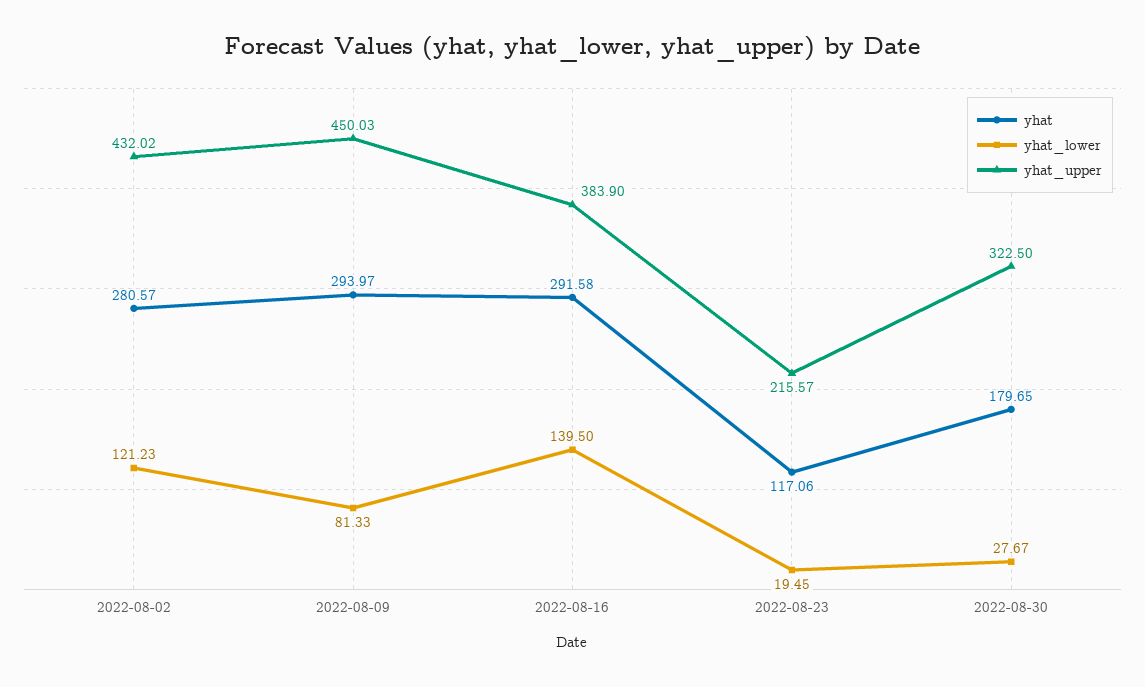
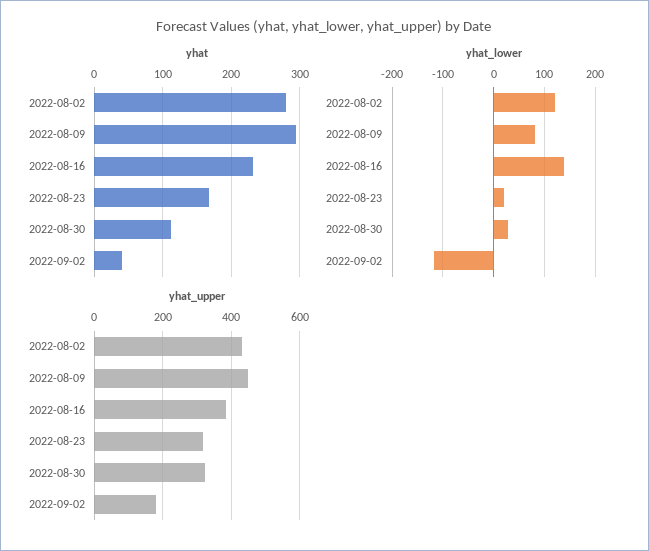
yhat, 2022-08-16: 291.58 -> 230
yhat, 2022-08-23: 117.06 -> 170
yhat_upper, 2022-08-23: 215.57 -> 320
yhat, 2022-08-30: 179.65 -> 110
yhat, 2022-09-02: none -> 40
yhat_lower, 2022-09-02: none -> -120
yhat_upper, 2022-09-02: none -> 180

